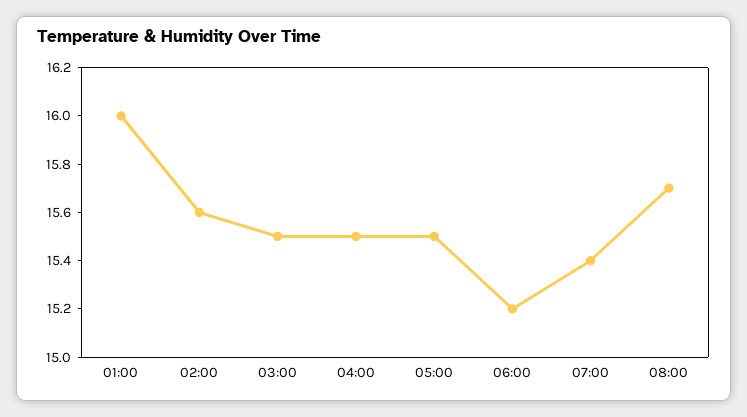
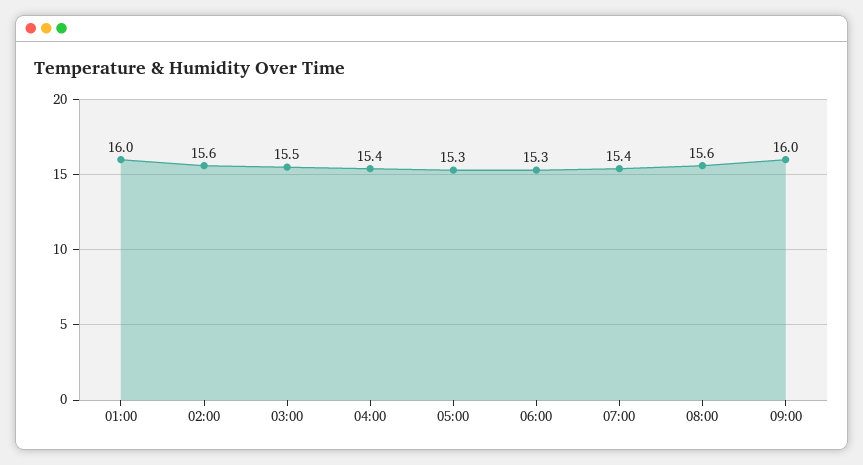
04:00: 15.5 -> 15.4
05:00: 15.5 -> 15.3
06:00: 15.2 -> 15.3
08:00: 15.7 -> 15.6
09:00: none -> 16

